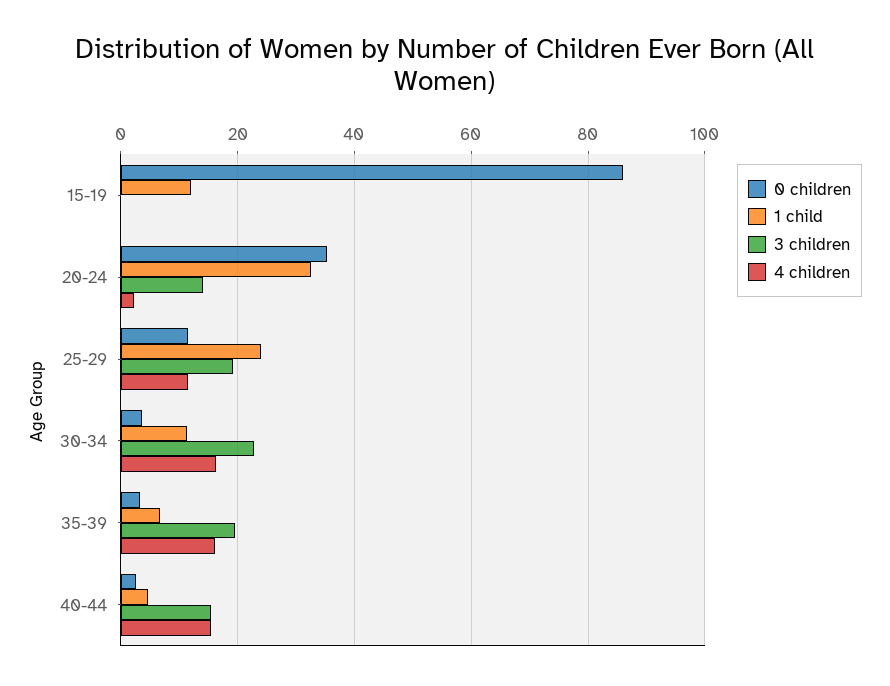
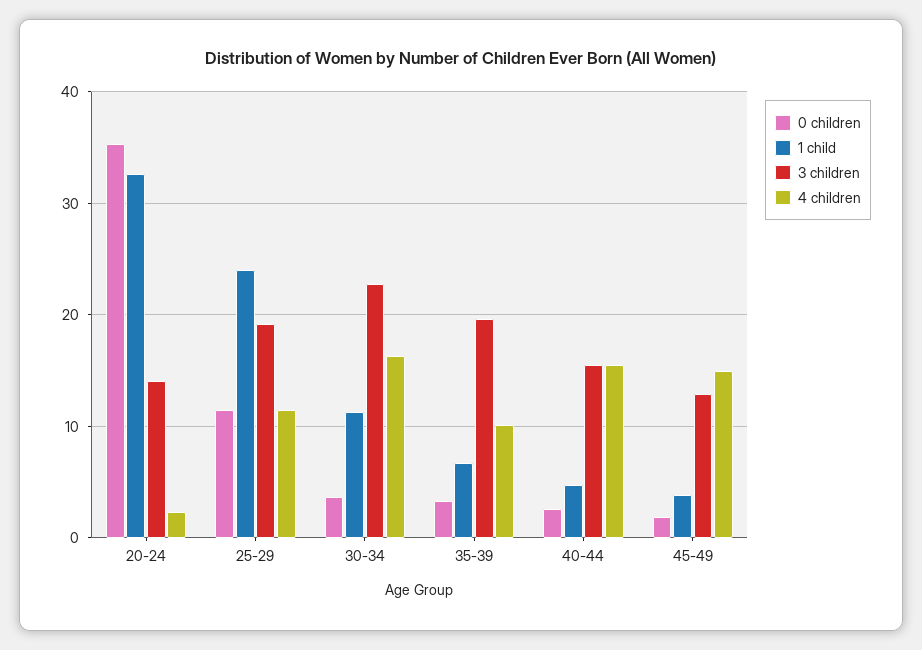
0 children, 15-19: 86 -> none
1 child, 15-19: 12 -> none
3 children, 15-19: 0 -> none
4 children, 15-19: 0 -> none
4 children, 35-39: 16 -> 10
0 children, 45-49: none -> 2
1 child, 45-49: none -> 4
3 children, 45-49: none -> 13
4 children, 45-49: none -> 15

